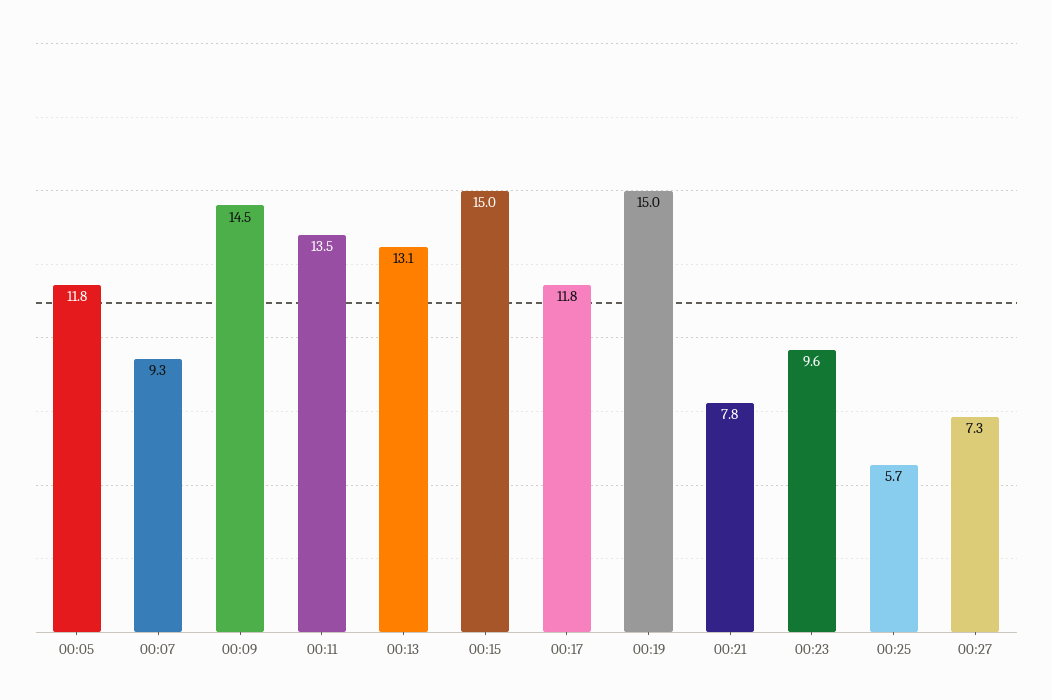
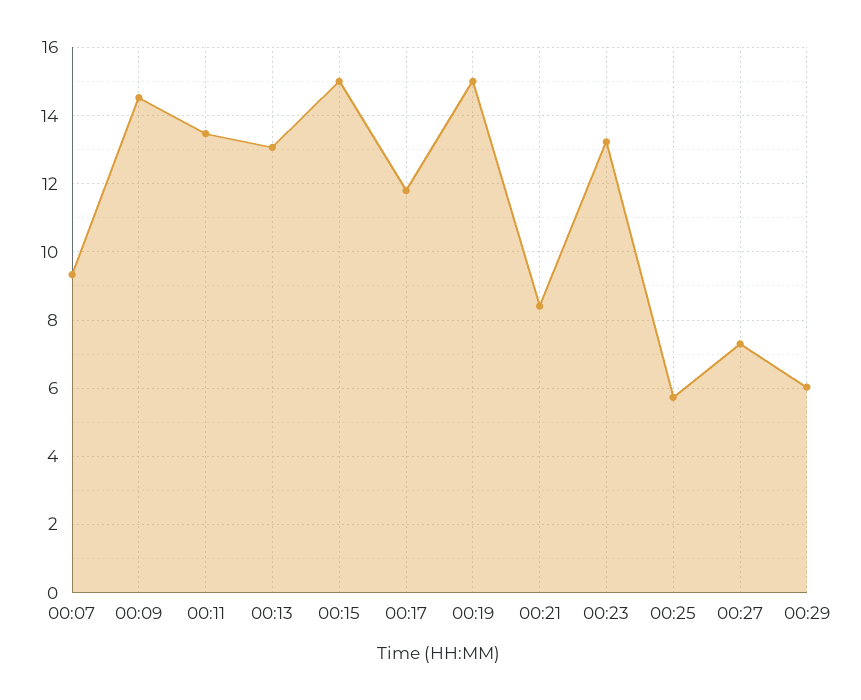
00:05: 11.8 -> none
00:21: 7.8 -> 8.4
00:23: 9.6 -> 13.2
00:29: none -> 6

